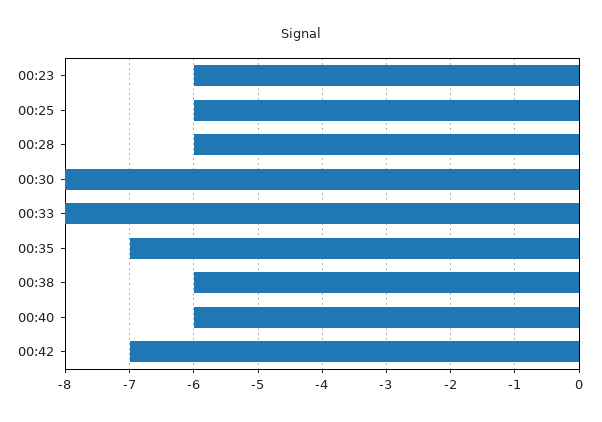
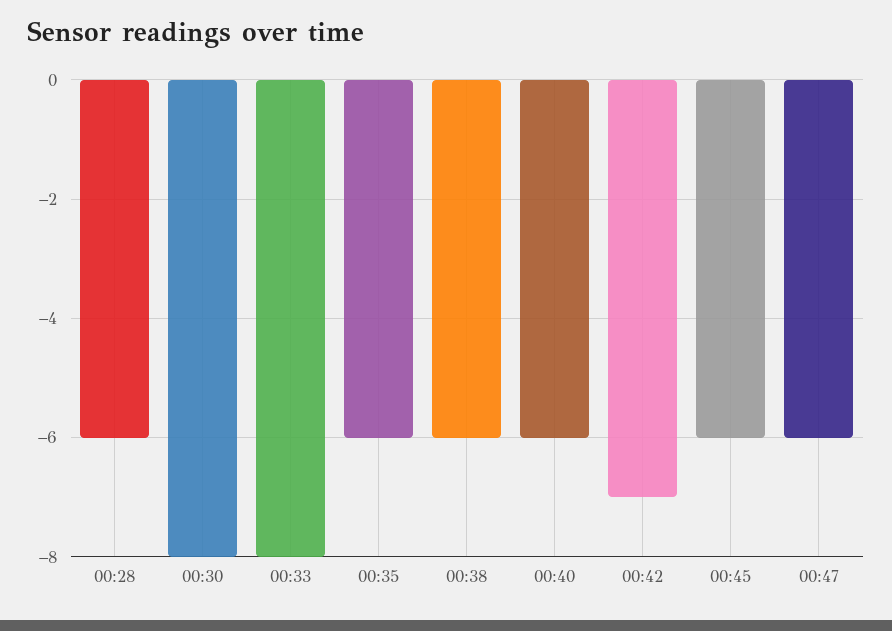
00:23: -6 -> none
00:25: -6 -> none
00:35: -7 -> -6
00:45: none -> -6
00:47: none -> -6

